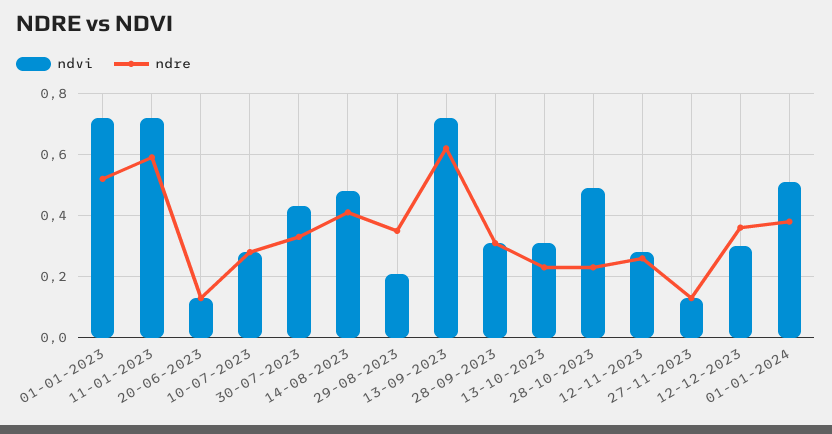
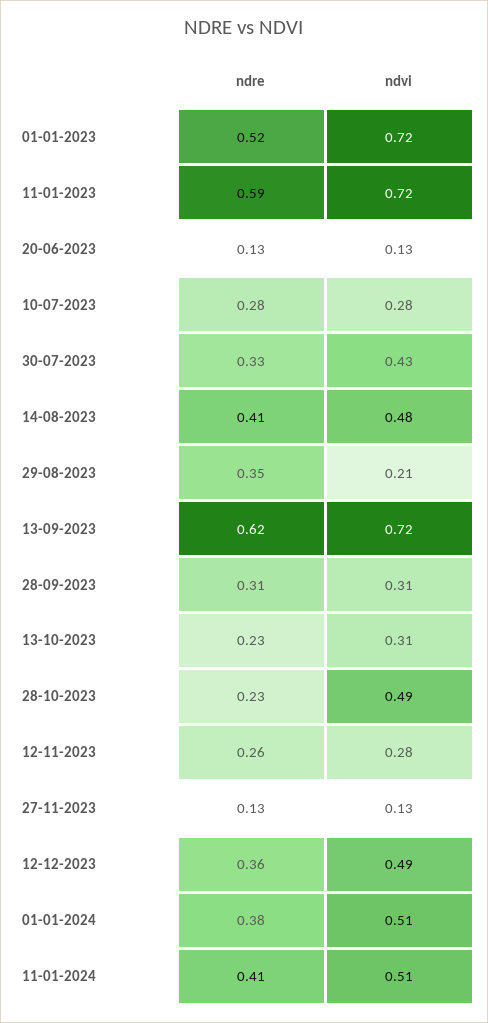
ndvi, 12-12-2023: 0.3 -> 0.49
ndre, 11-01-2024: none -> 0.41
ndvi, 11-01-2024: none -> 0.51

